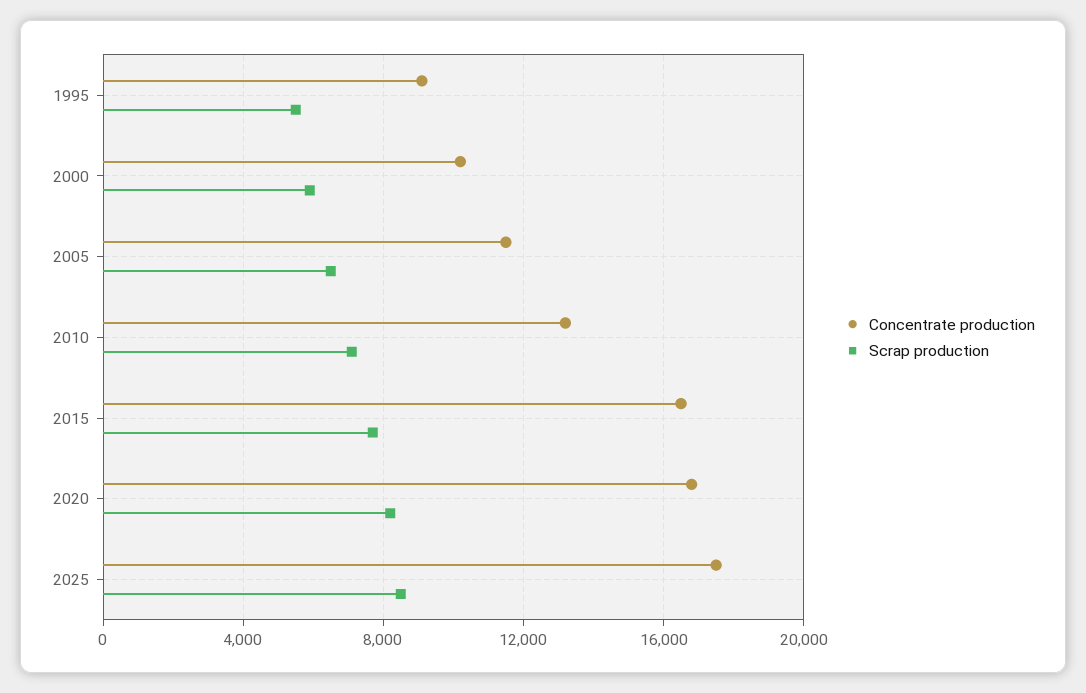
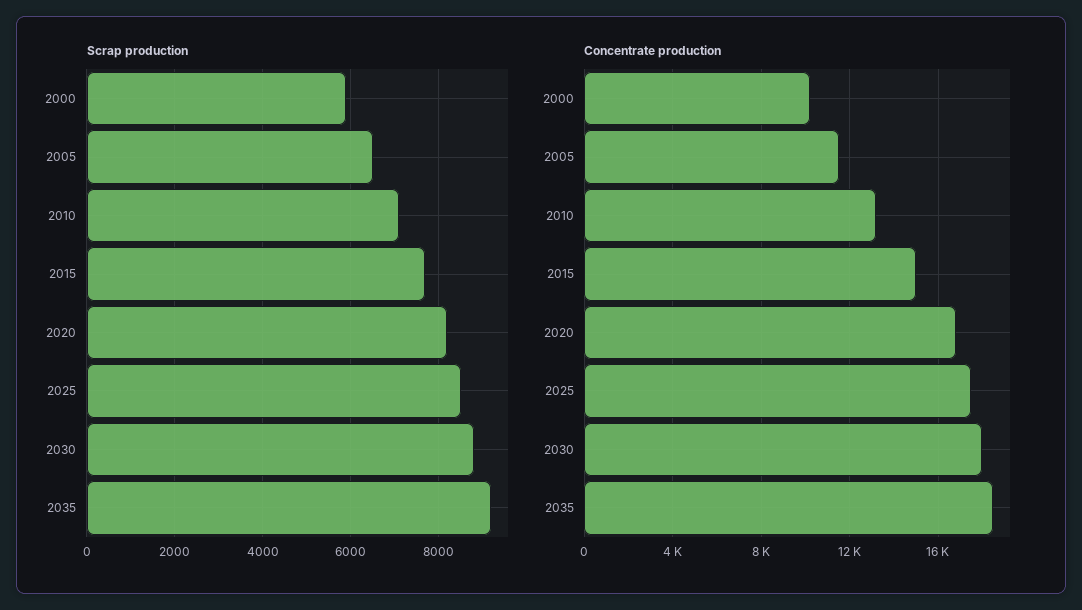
Concentrate production, 1995: 9000 -> none
Scrap production, 1995: 5500 -> none
Concentrate production, 2015: 16500 -> 15000
Scrap production, 2030: none -> 8800
Scrap production, 2035: none -> 9200
Concentrate production, 2030: none -> 18000
Concentrate production, 2035: none -> 18500

